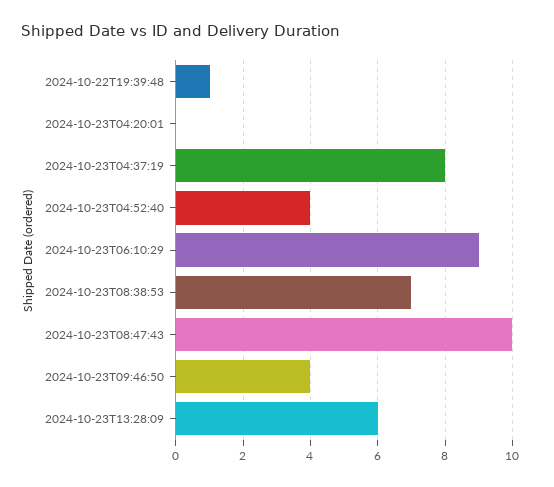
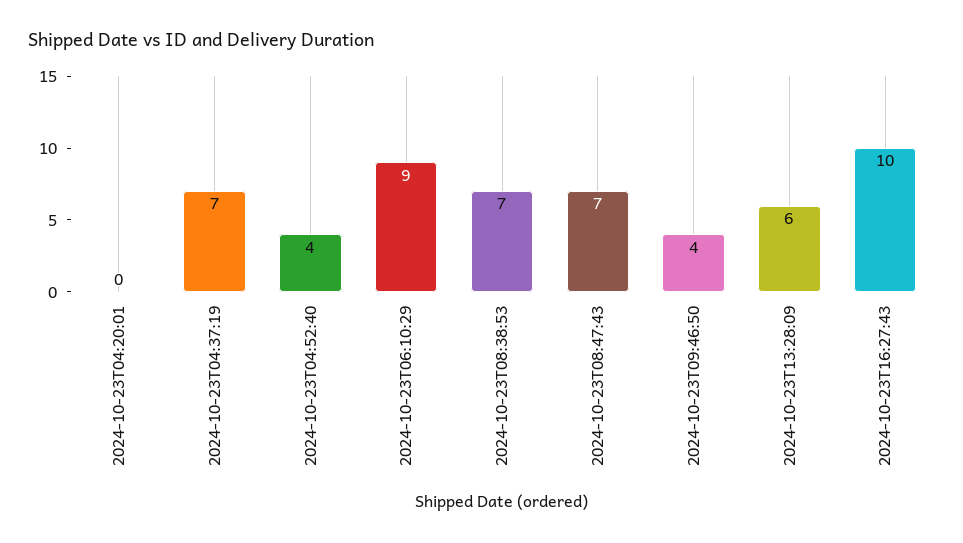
2024-10-22T19:39:48: 1 -> none
2024-10-23T04:37:19: 8 -> 7
2024-10-23T08:47:43: 10 -> 7
2024-10-23T16:27:43: none -> 10

